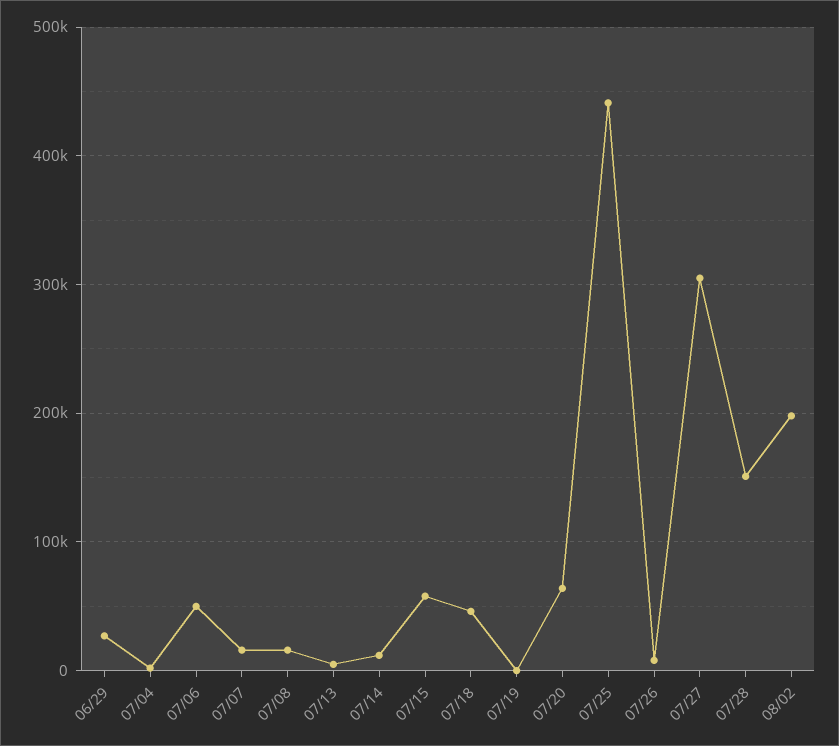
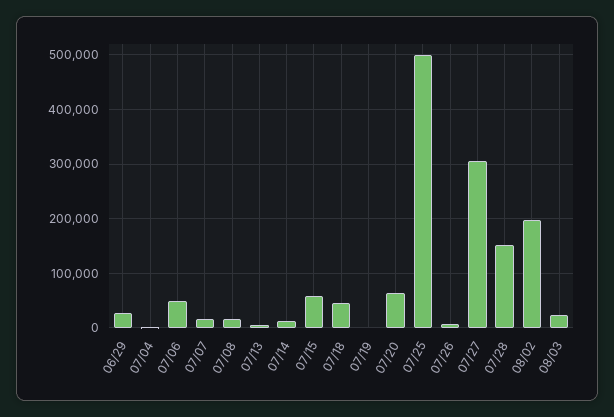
07/25: 440000 -> 500000
08/03: none -> 20000

